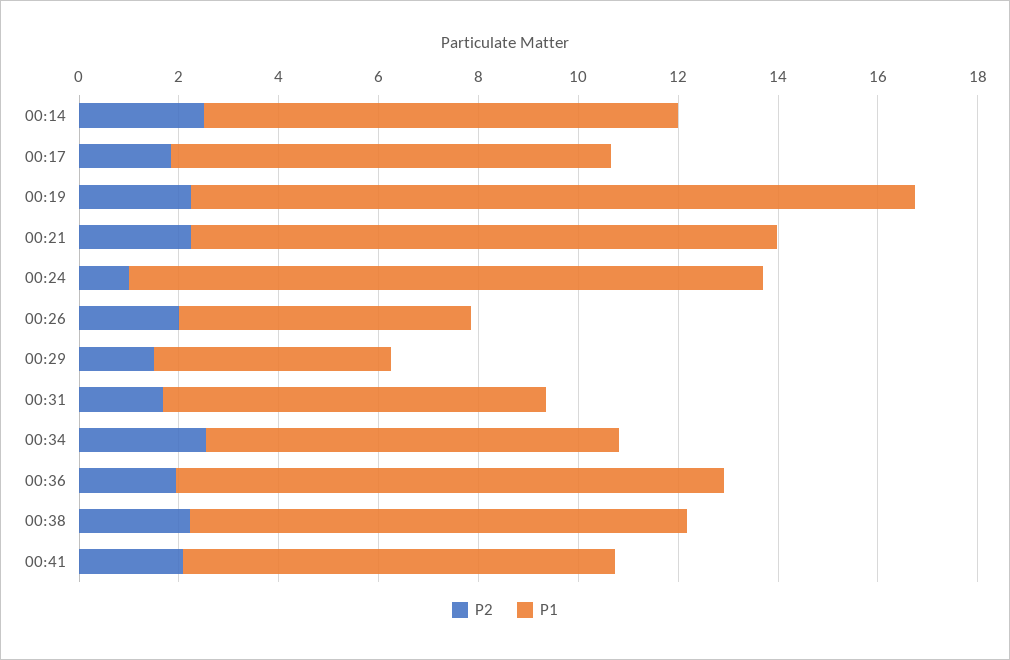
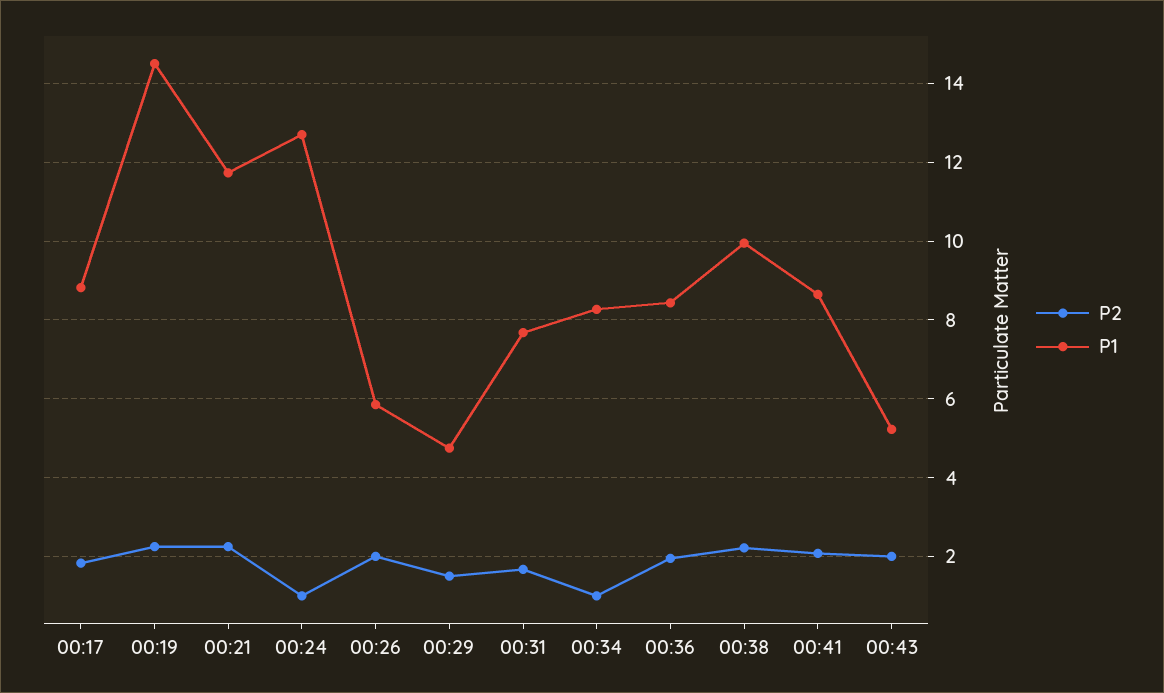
P2, 00:14: 2.5 -> none
P1, 00:14: 9.5 -> none
P2, 00:34: 2.5 -> 1
P1, 00:36: 11 -> 8.4
P2, 00:43: none -> 2
P1, 00:43: none -> 5.2

